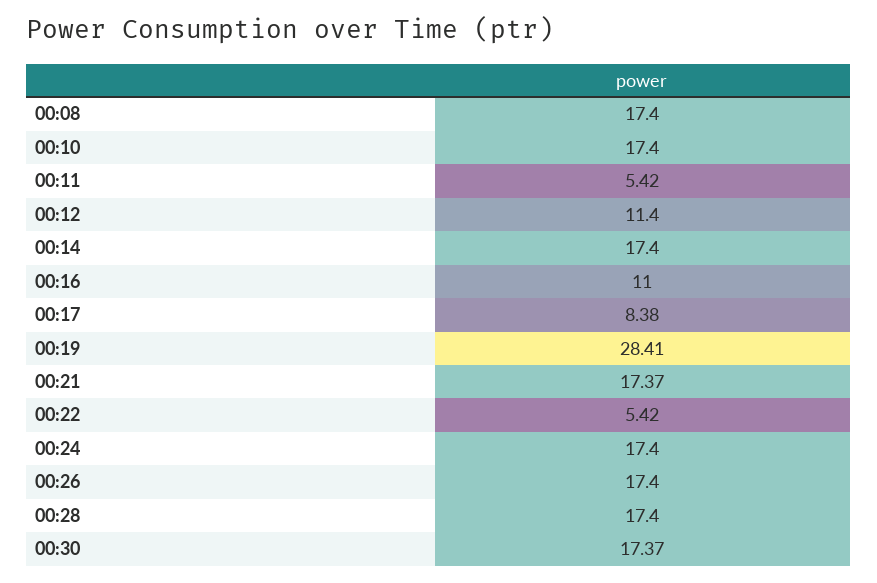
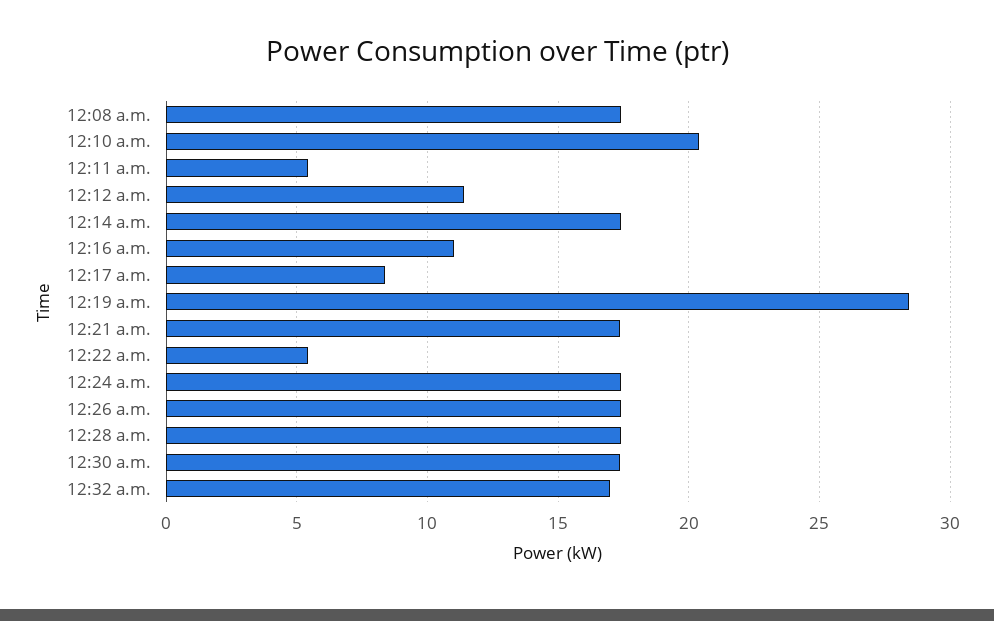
00:10: 17.4 -> 20.5
12:32 a.m.: none -> 17

